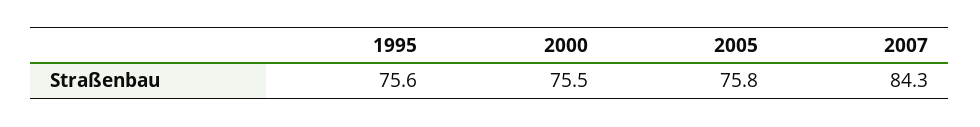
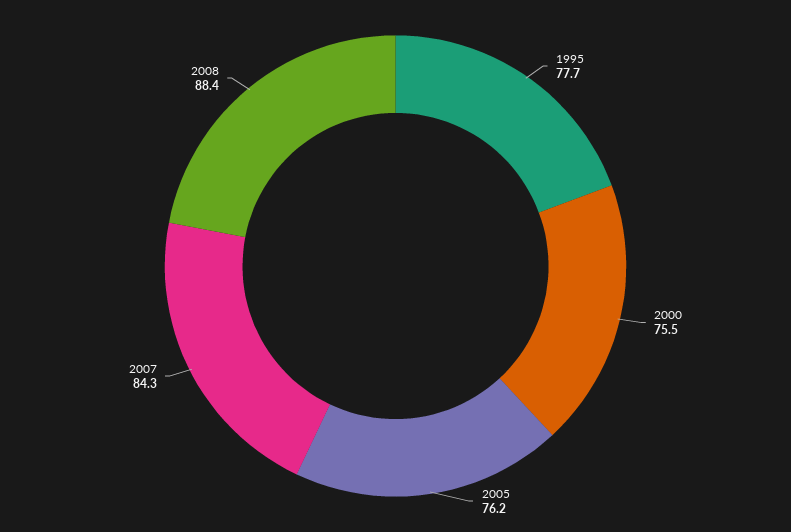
1995: 75.6 -> 77.7
2005: 75.8 -> 76.2
2008: none -> 88.4

